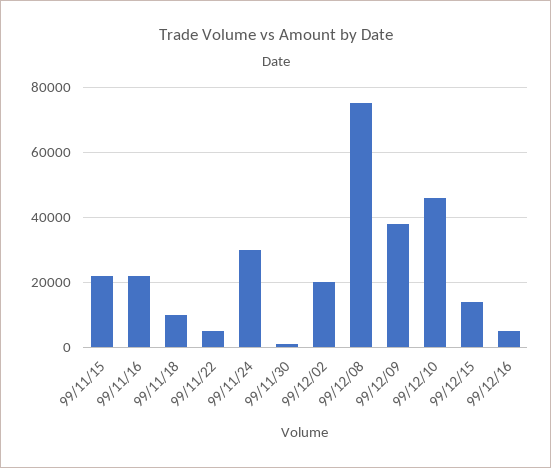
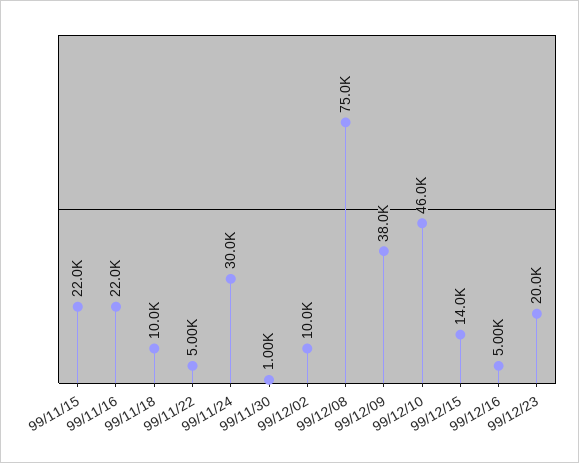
99/12/02: 20000 -> 10000
99/12/23: none -> 20000

